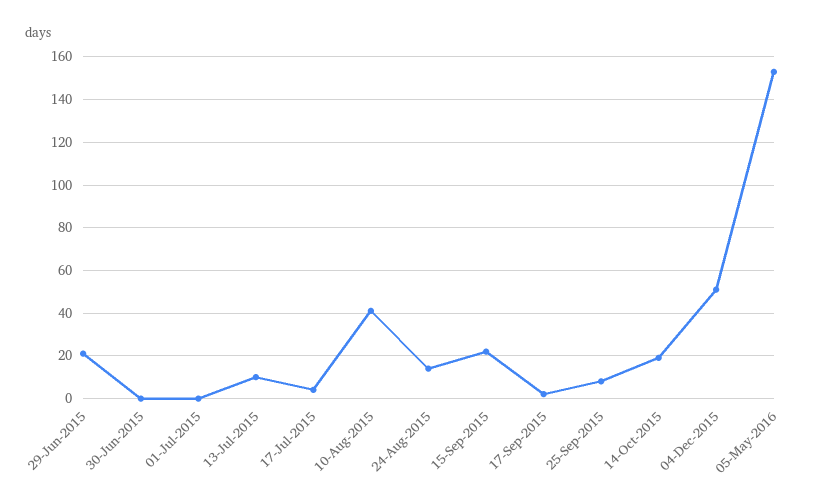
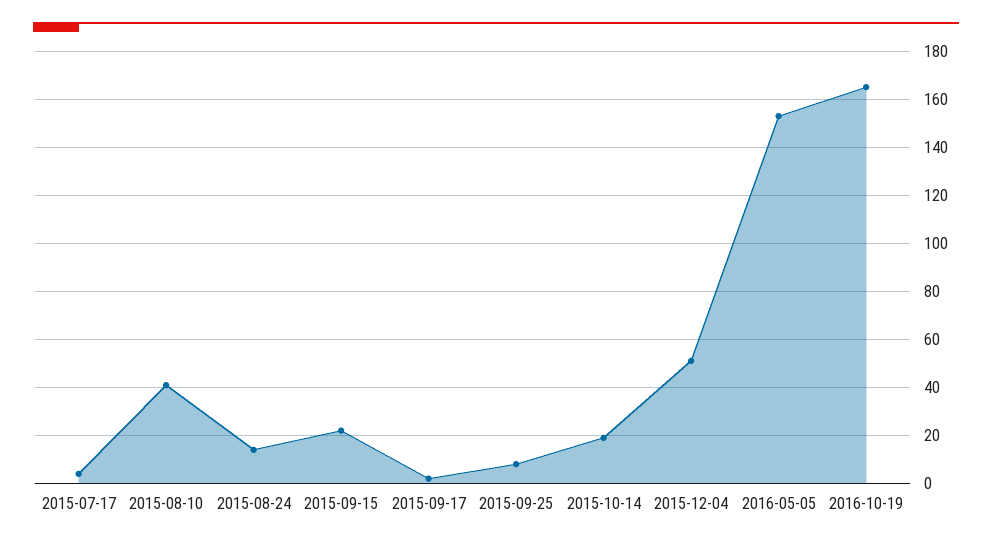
29-Jun-2015: 20 -> none
30-Jun-2015: 0 -> none
01-Jul-2015: 0 -> none
13-Jul-2015: 10 -> none
2016-10-19: none -> 165

